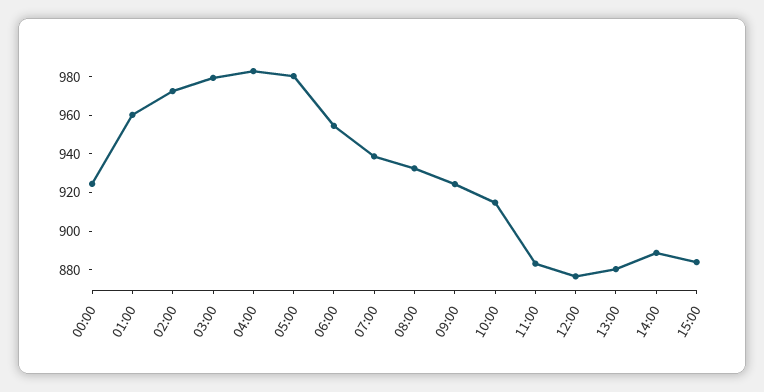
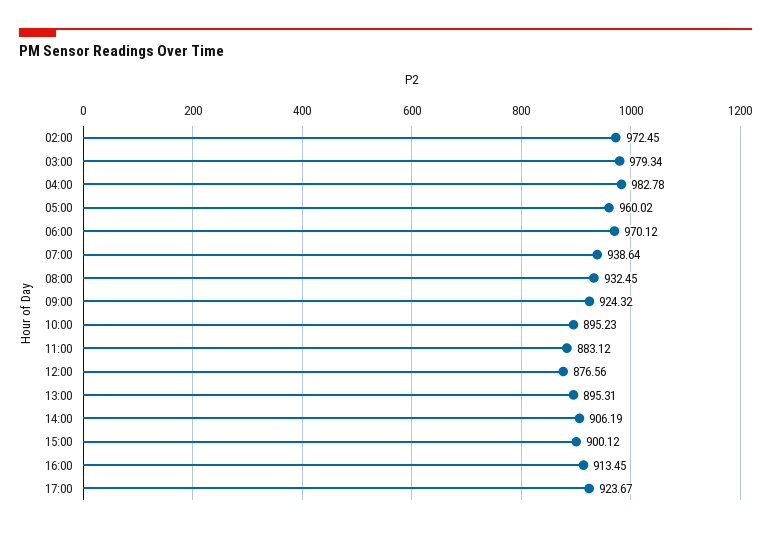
00:00: 925 -> none
01:00: 960 -> none
05:00: 980 -> 960.02
06:00: 955 -> 970.12
10:00: 915 -> 895.23
13:00: 880 -> 895.31
14:00: 890 -> 906.19
15:00: 885 -> 900.12
16:00: none -> 913.45
17:00: none -> 923.67

